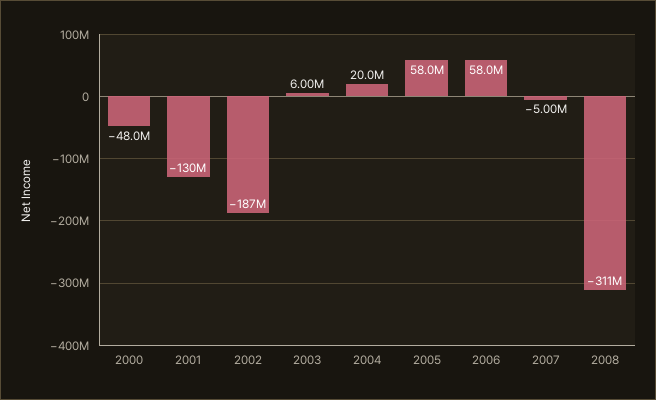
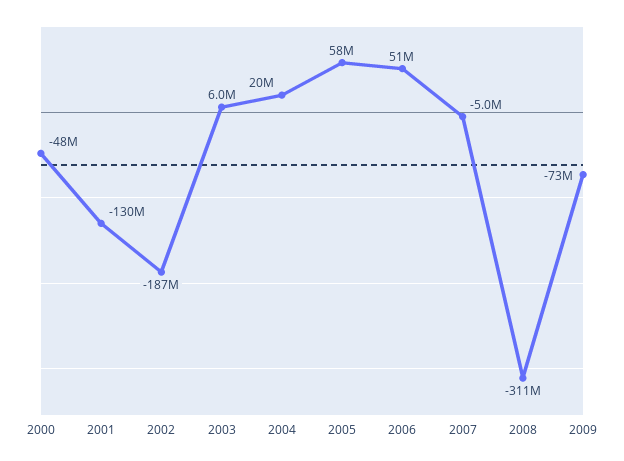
2006: 58000000 -> 51000000
2009: none -> -73000000

